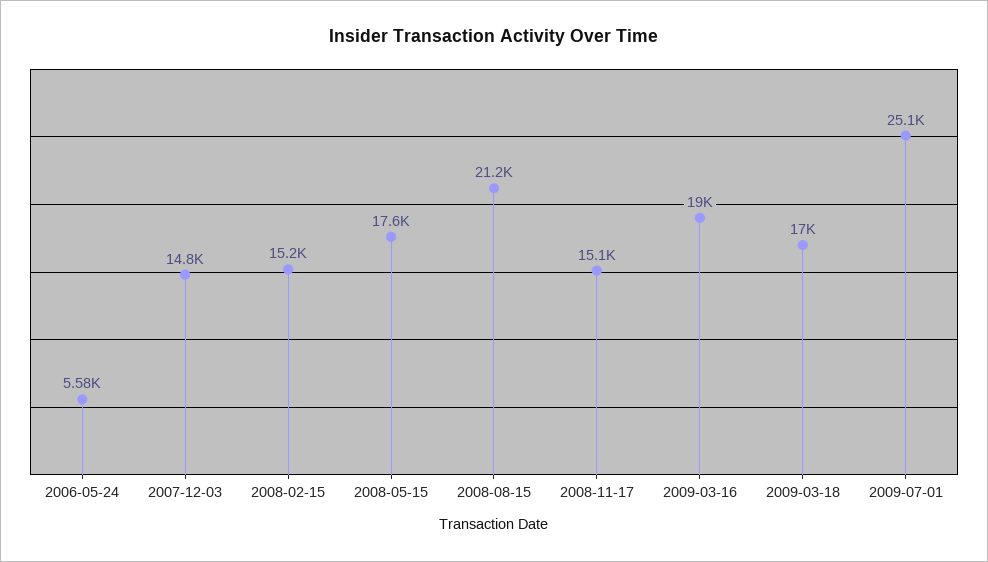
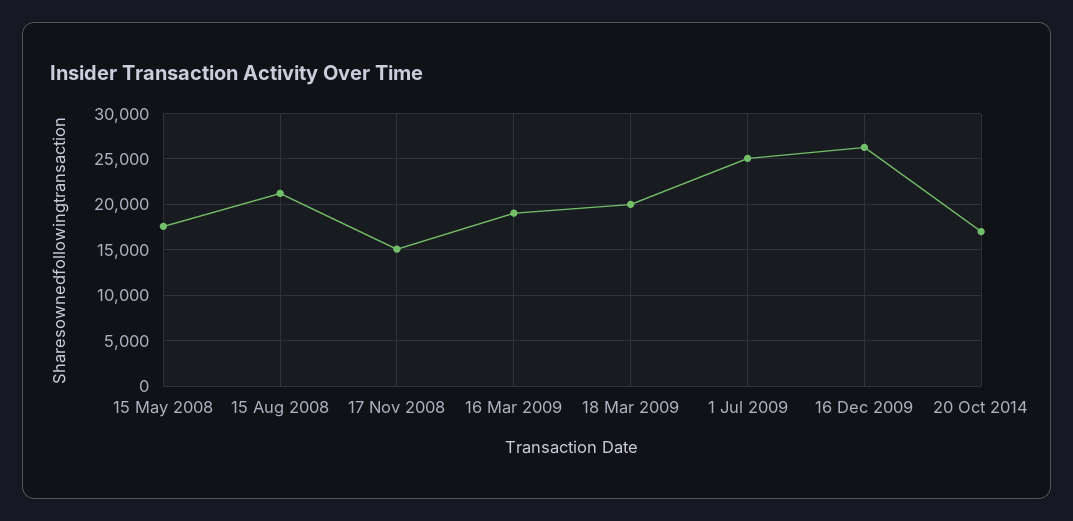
2006-05-24: 5580 -> none
2007-12-03: 14800 -> none
2008-02-15: 15200 -> none
2009-03-18: 17000 -> 20000
16 Dec 2009: none -> 26000
20 Oct 2014: none -> 17000

